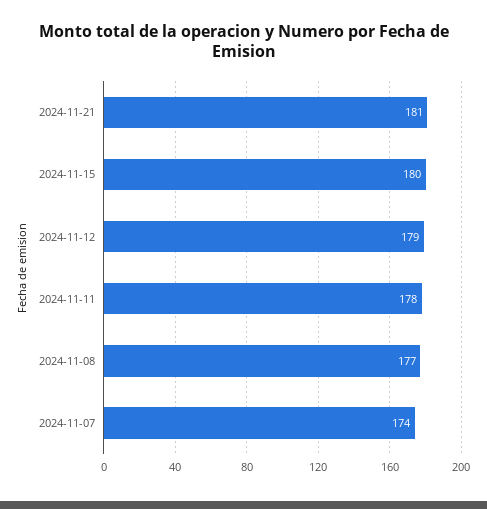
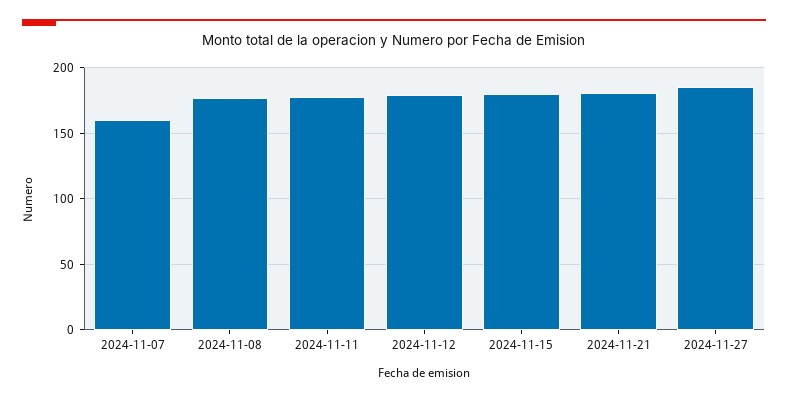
2024-11-07: 174 -> 160
2024-11-27: none -> 185

